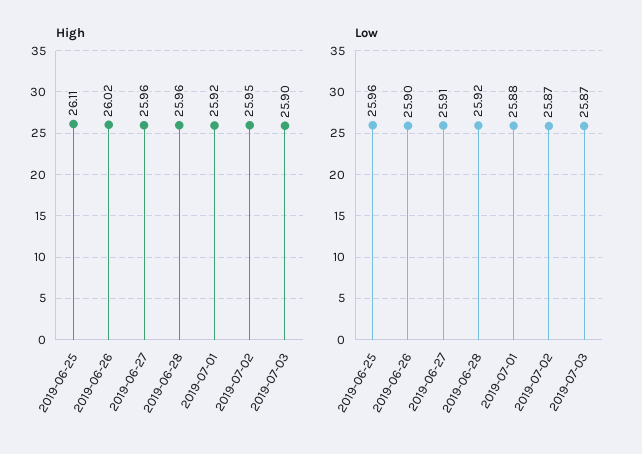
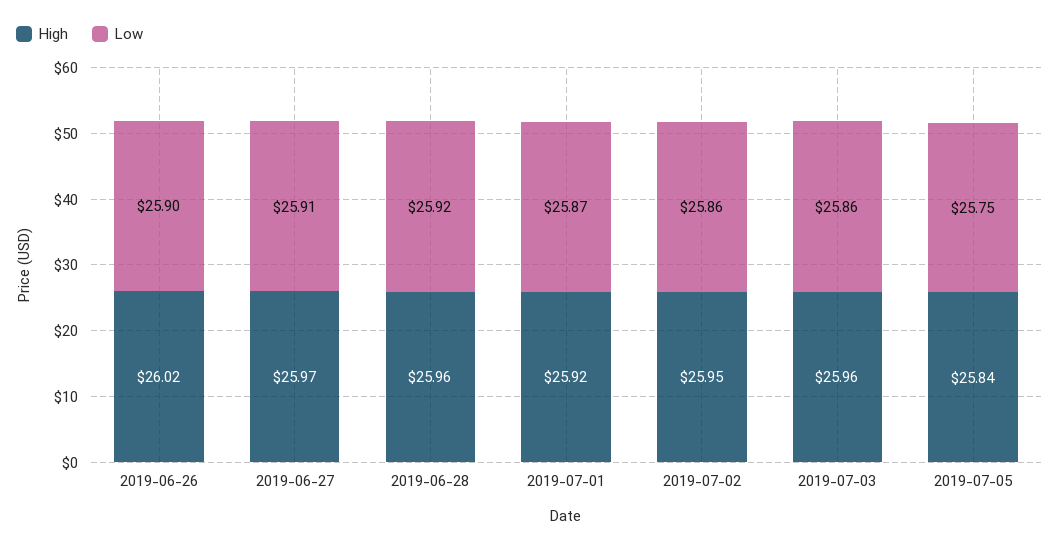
High, 2019-06-25: 26.11 -> none
High, 2019-06-27: 25.96 -> 25.97
High, 2019-07-03: 25.9 -> 25.96
Low, 2019-06-25: 25.96 -> none
Low, 2019-07-01: 25.88 -> 25.87
Low, 2019-07-02: 25.87 -> 25.86
Low, 2019-07-03: 25.87 -> 25.86
High, 2019-07-05: none -> 25.84
Low, 2019-07-05: none -> 25.75

